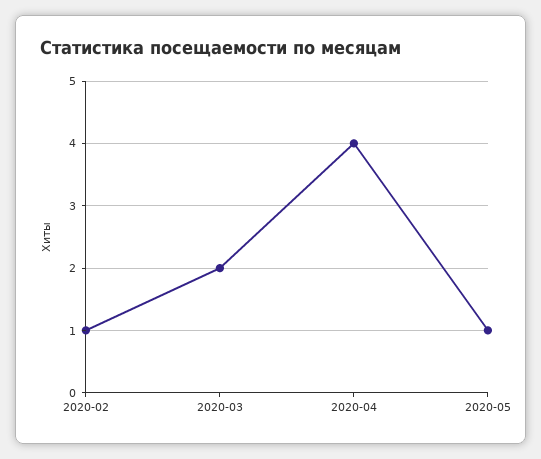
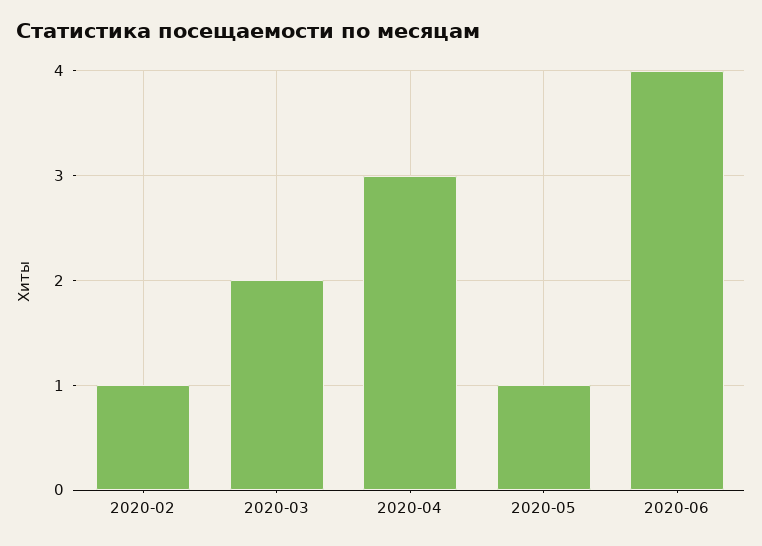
2020-04: 4 -> 3
2020-06: none -> 4

